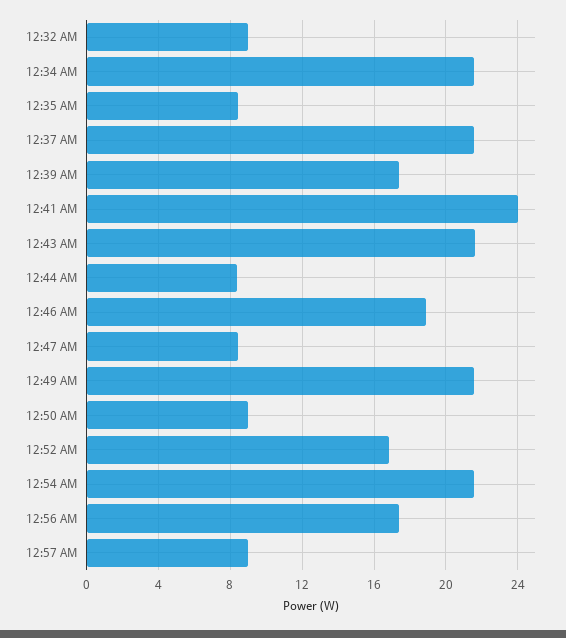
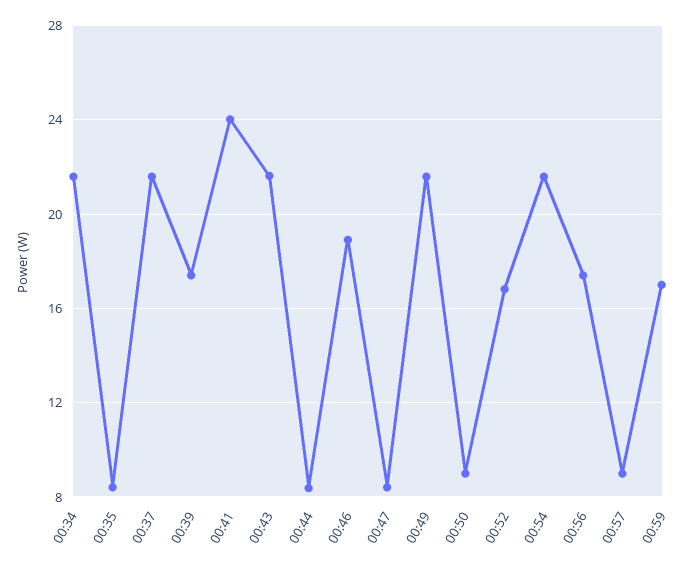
12:32 AM: 9 -> none
00:59: none -> 17

